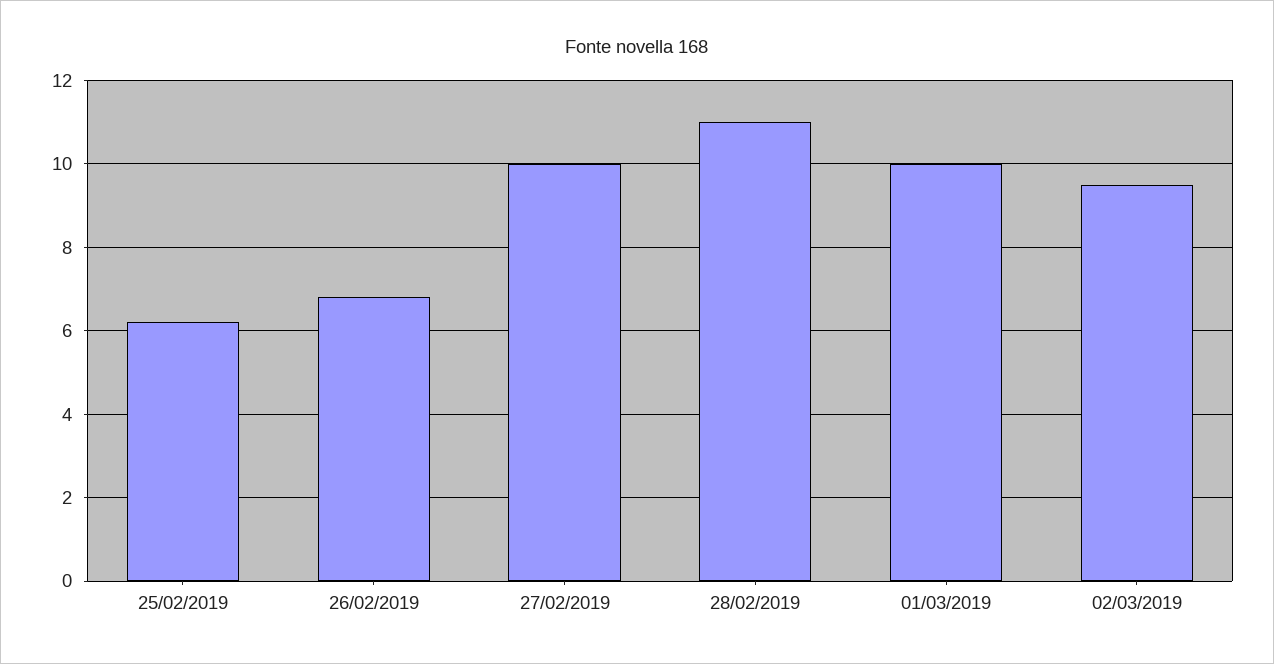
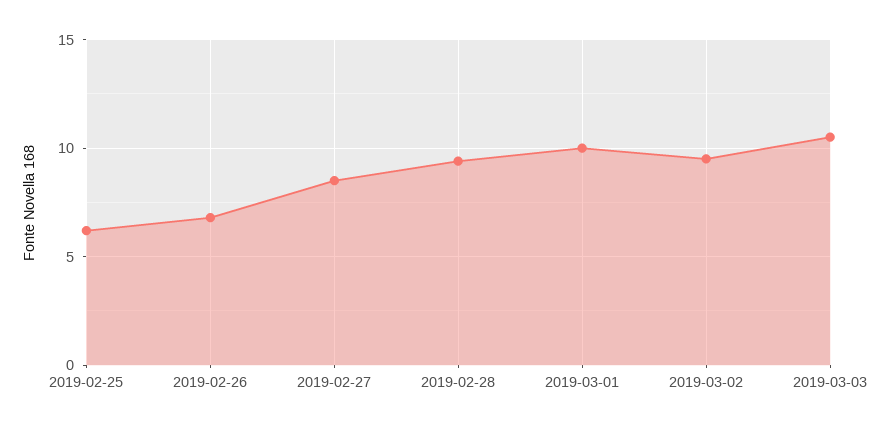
27/02/2019: 10 -> 8.5
28/02/2019: 11 -> 9.5
2019-03-03: none -> 10.5

